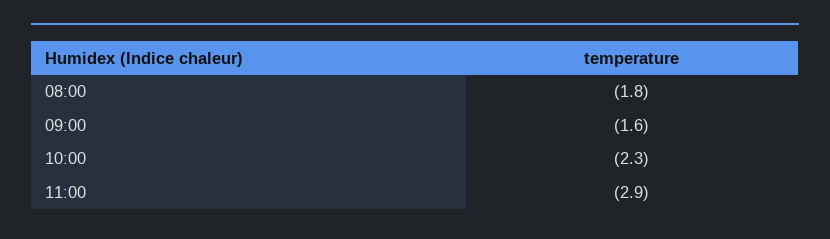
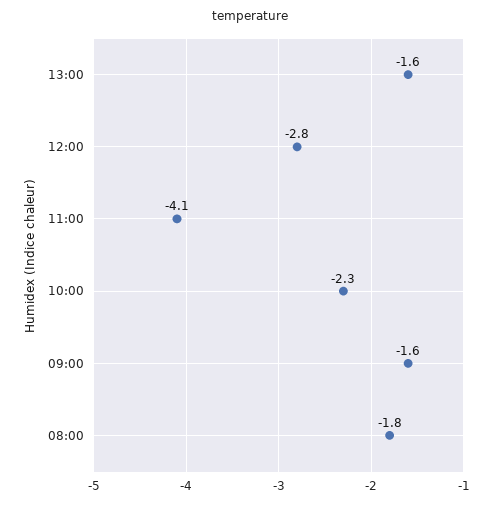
11:00: -2.9 -> -4.1
13:00: none -> -1.6
12:00: none -> -2.8

